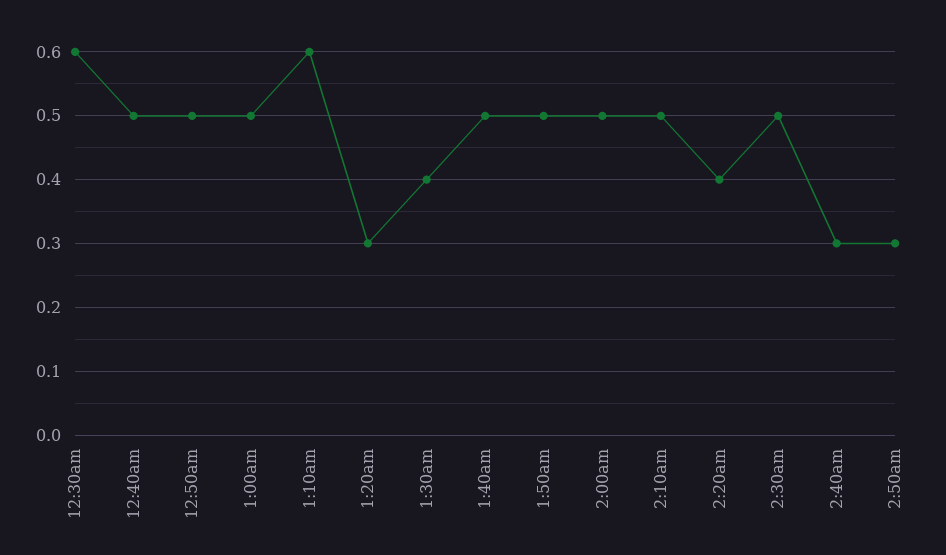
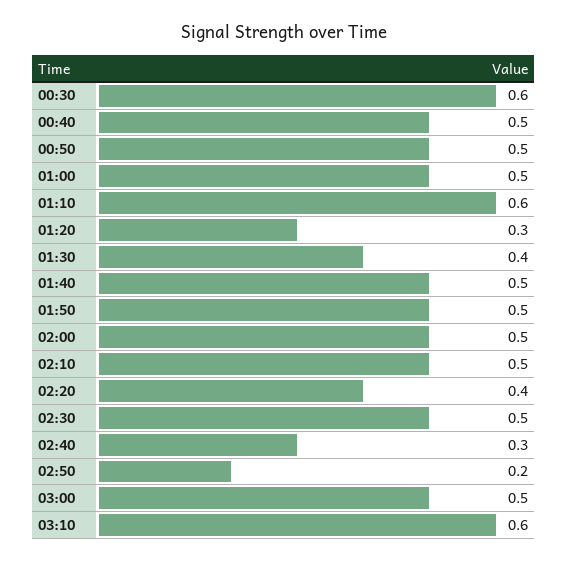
2:50am: 0.3 -> 0.2
03:00: none -> 0.5
03:10: none -> 0.6

